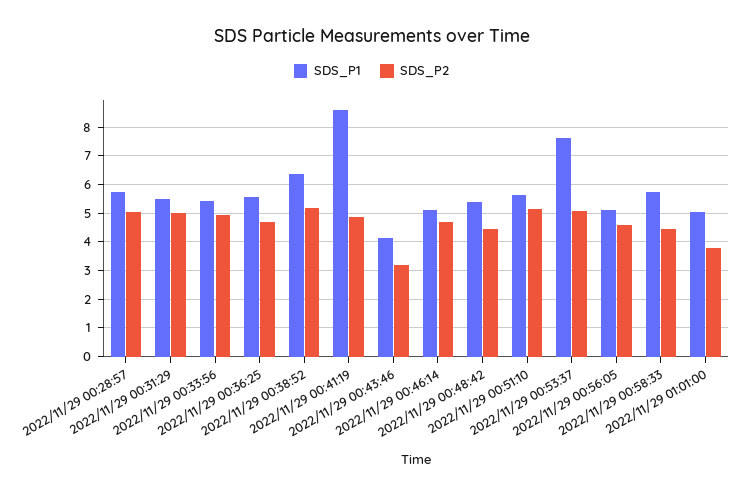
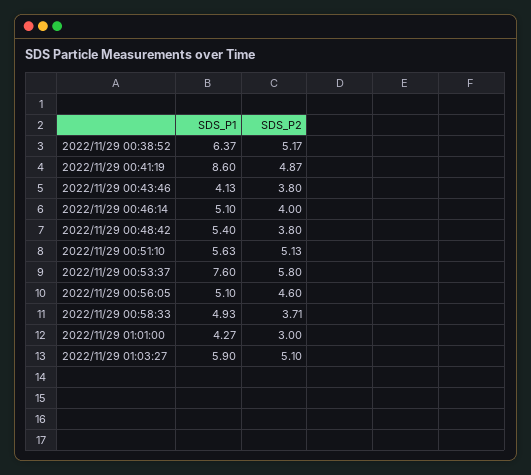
SDS_P1, 2022/11/29 00:28:57: 5.75 -> none
SDS_P2, 2022/11/29 00:28:57: 5 -> none
SDS_P1, 2022/11/29 00:31:29: 5.5 -> none
SDS_P2, 2022/11/29 00:31:29: 5 -> none
SDS_P1, 2022/11/29 00:33:56: 5.5 -> none
SDS_P2, 2022/11/29 00:33:56: 5 -> none
SDS_P1, 2022/11/29 00:36:25: 5.5 -> none
SDS_P2, 2022/11/29 00:36:25: 4.75 -> none
SDS_P2, 2022/11/29 00:43:46: 3.25 -> 3.8
SDS_P2, 2022/11/29 00:46:14: 4.75 -> 4
SDS_P2, 2022/11/29 00:48:42: 4.5 -> 3.8
SDS_P2, 2022/11/29 00:53:37: 5 -> 5.8
SDS_P1, 2022/11/29 00:58:33: 5.75 -> 4.93
SDS_P2, 2022/11/29 00:58:33: 4.5 -> 3.71
SDS_P1, 2022/11/29 01:01:00: 5 -> 4.27
SDS_P2, 2022/11/29 01:01:00: 3.75 -> 3
SDS_P1, 2022/11/29 01:03:27: none -> 5.9
SDS_P2, 2022/11/29 01:03:27: none -> 5.1

